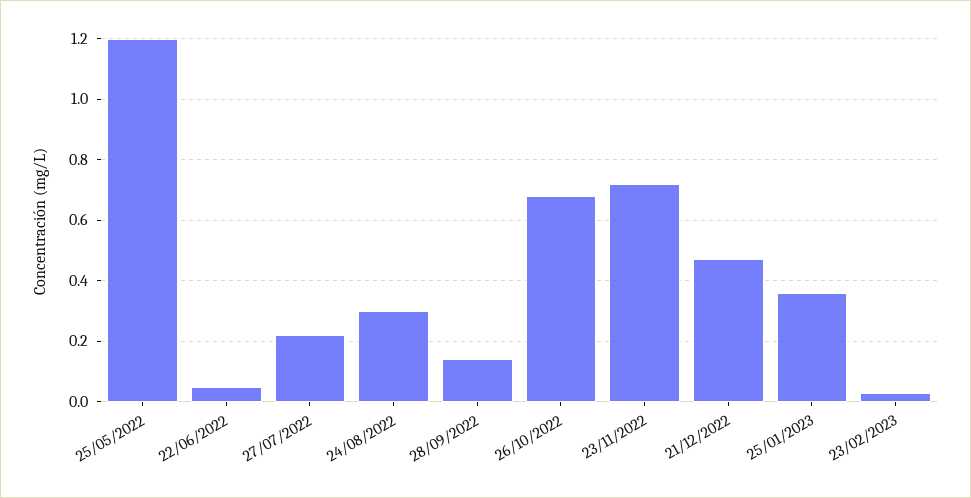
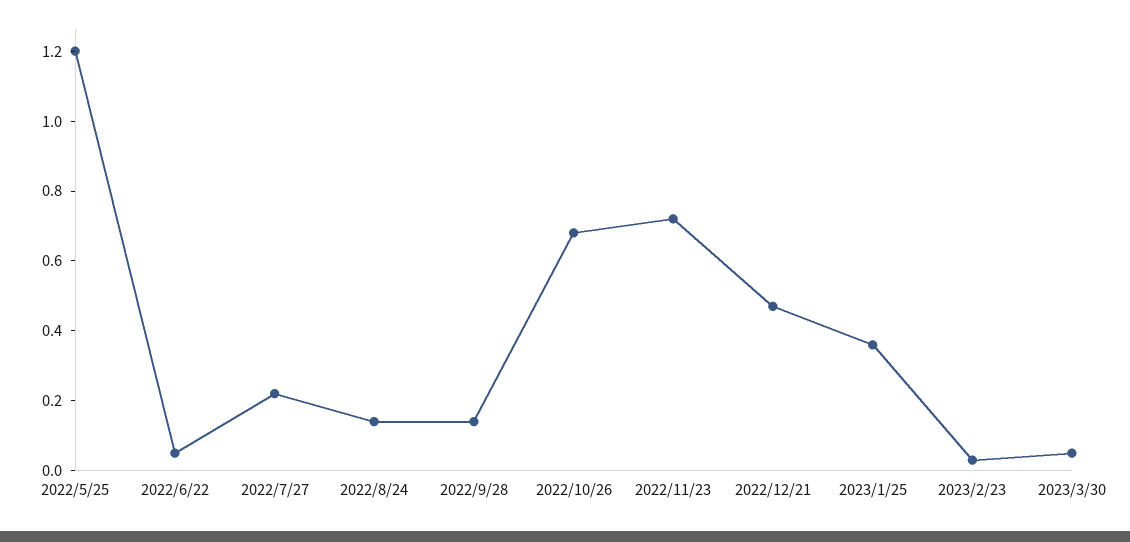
24/08/2022: 0.3 -> 0.15
2023/3/30: none -> 0.05

